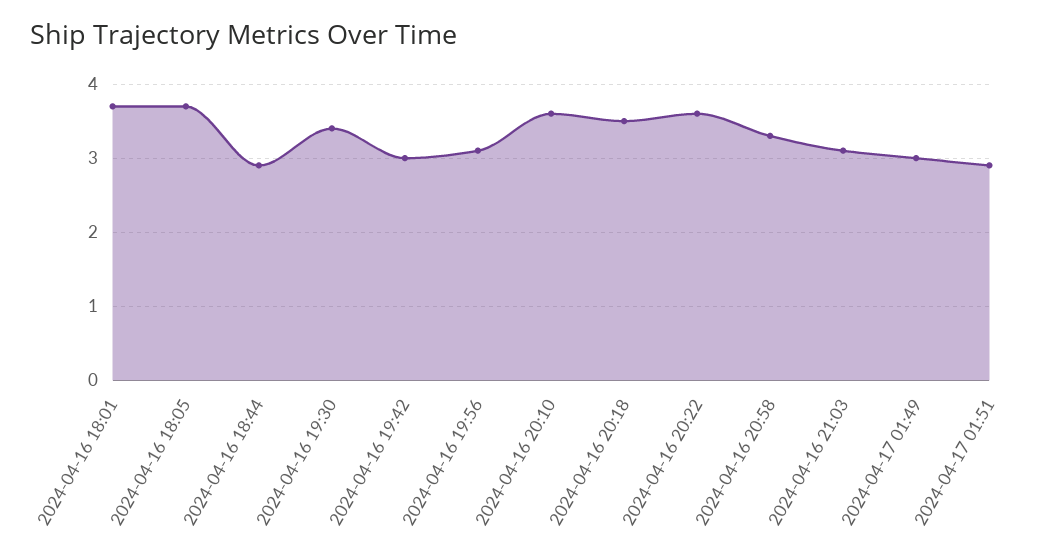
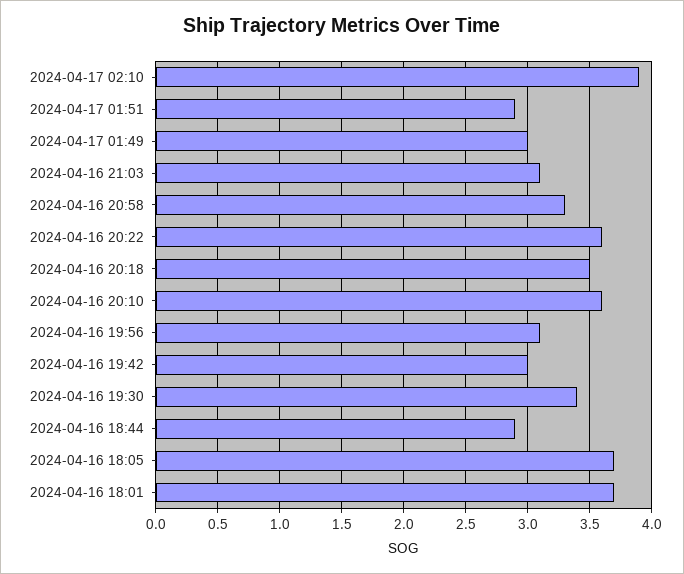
2024-04-17 02:10: none -> 3.9

